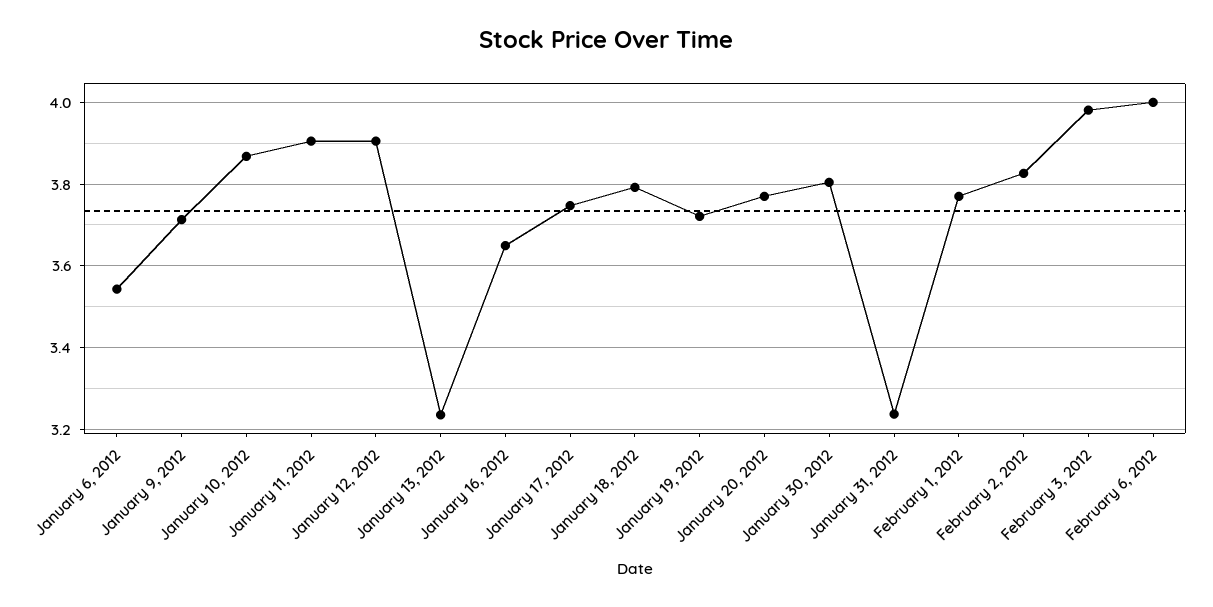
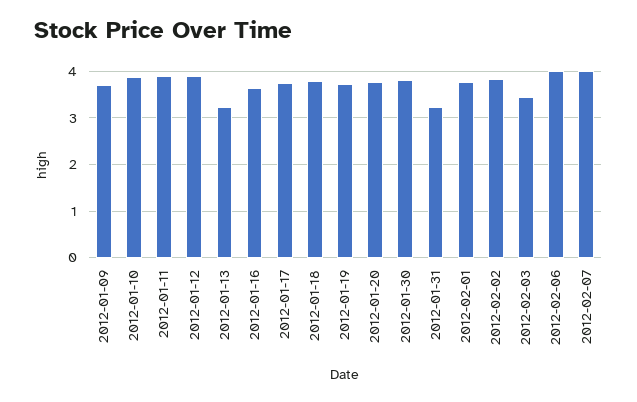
January 6, 2012: 3.54 -> none
February 3, 2012: 3.98 -> 3.4
2012-02-07: none -> 4

